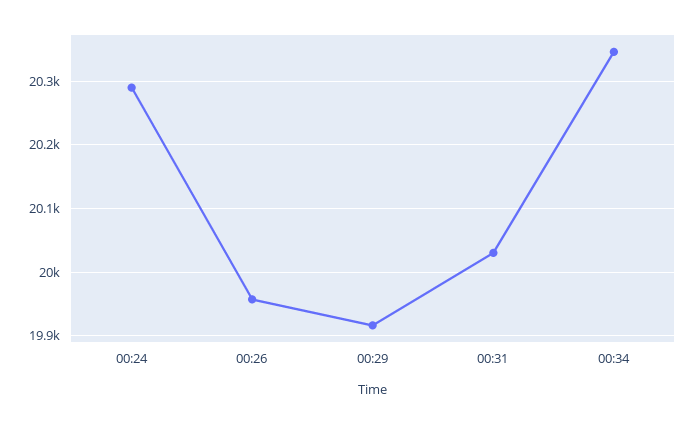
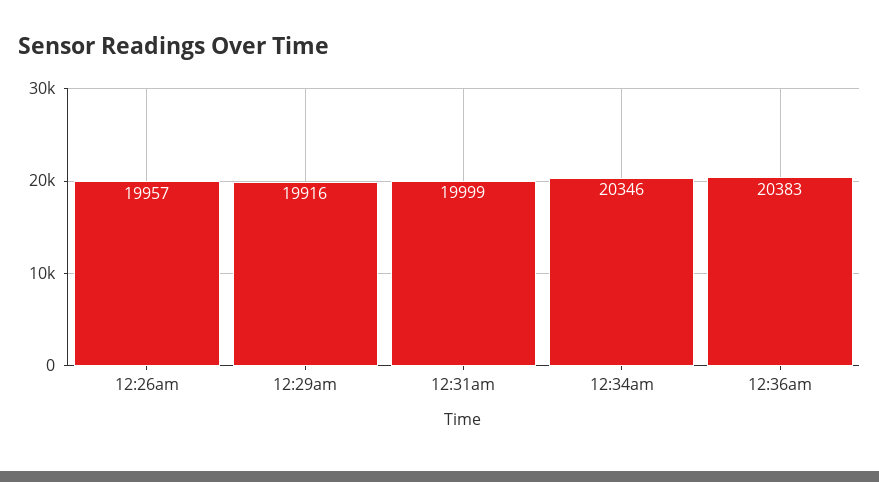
00:24: 20290 -> none
00:31: 20030 -> 19999
12:36am: none -> 20383

